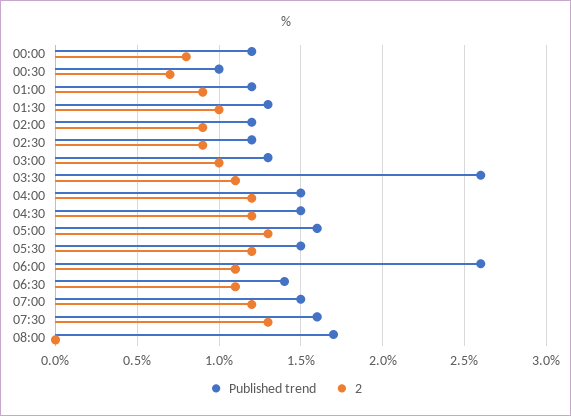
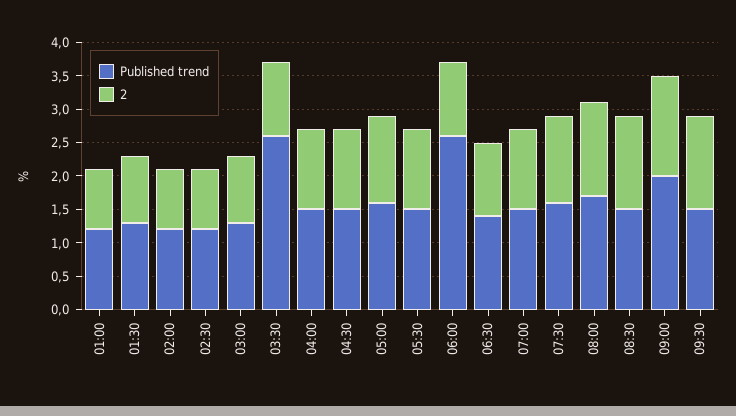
Published trend, 00:00: 1.2 -> none
2, 00:00: 0.8 -> none
Published trend, 00:30: 1 -> none
2, 00:30: 0.7 -> none
2, 08:00: 0 -> 1.5
Published trend, 08:30: none -> 1.5
2, 08:30: none -> 1.5
Published trend, 09:00: none -> 2
2, 09:00: none -> 1.5
Published trend, 09:30: none -> 1.5
2, 09:30: none -> 1.5

